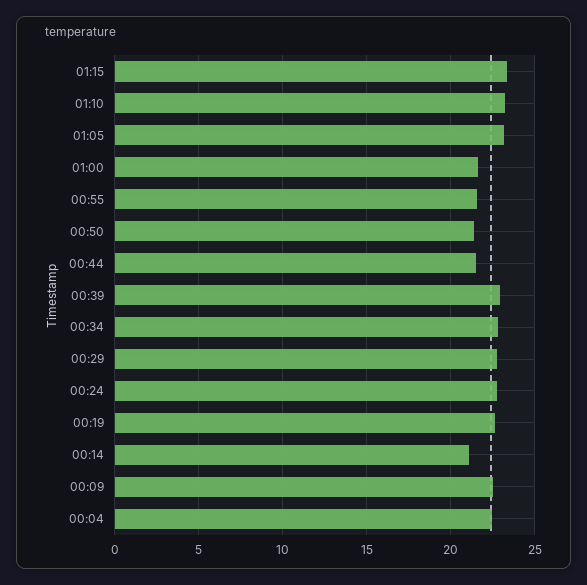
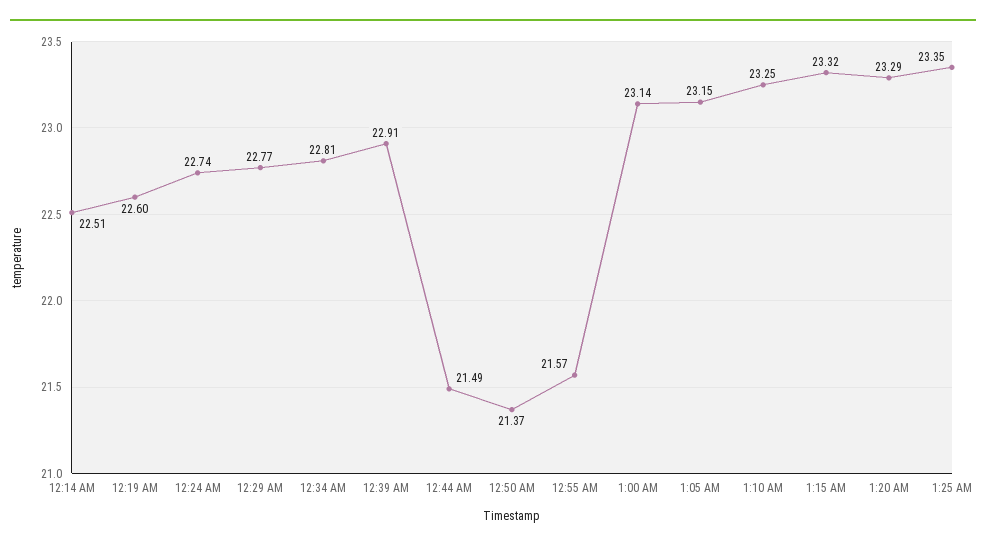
01:00: 21.5 -> 23.14
00:14: 21 -> 22.51
00:09: 22.5 -> none
00:04: 22.5 -> none
1:20 AM: none -> 23.29
1:25 AM: none -> 23.35

